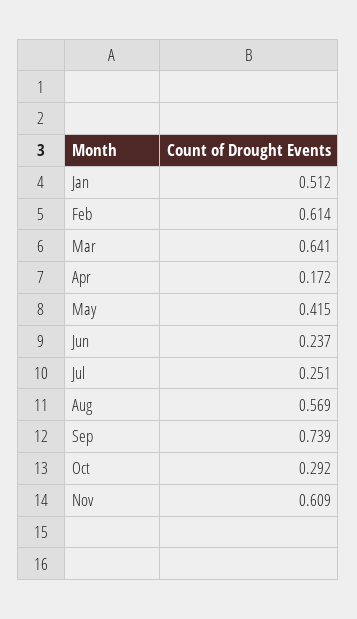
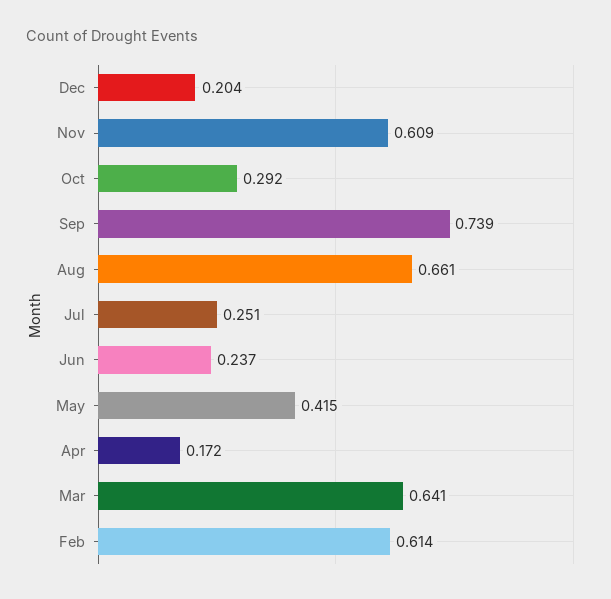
Jan: 0.512 -> none
Aug: 0.569 -> 0.661
Dec: none -> 0.204

